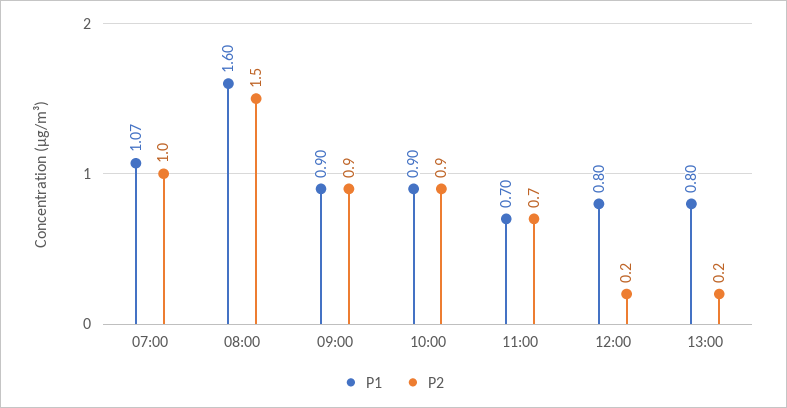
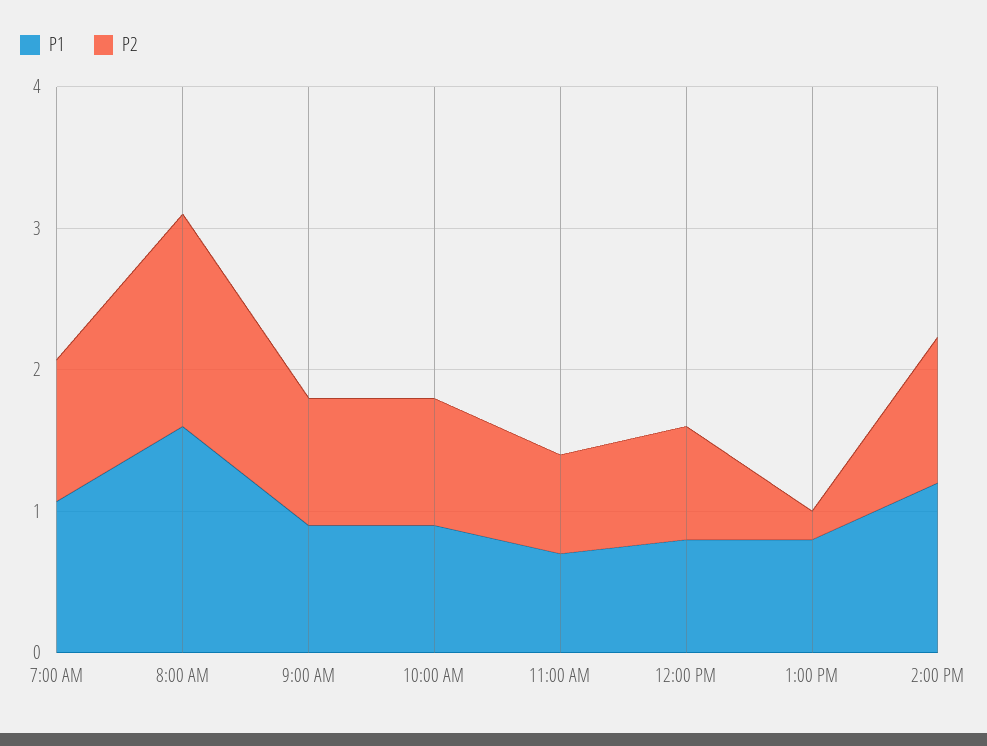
P2, 12:00: 0.2 -> 0.8
P1, 2:00 PM: none -> 1.2
P2, 2:00 PM: none -> 1

